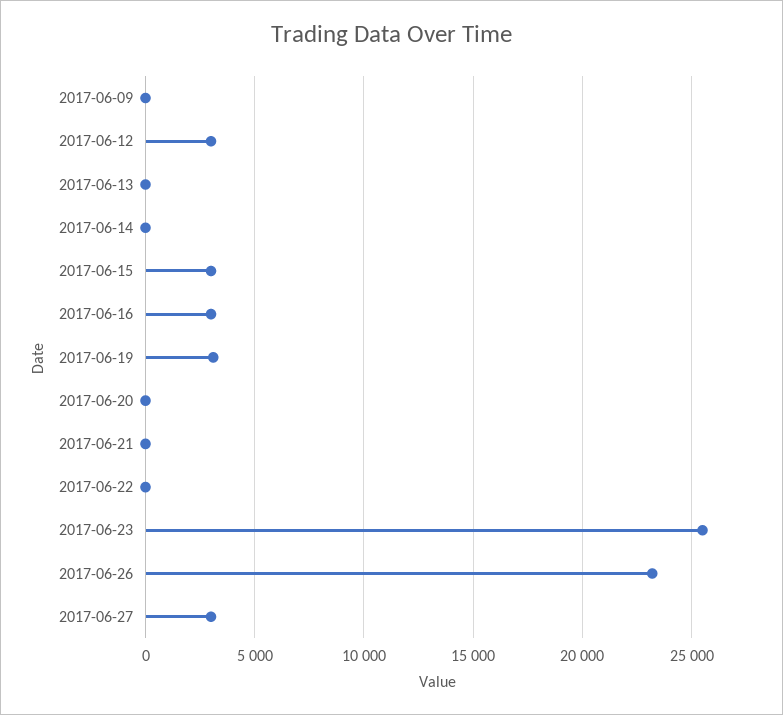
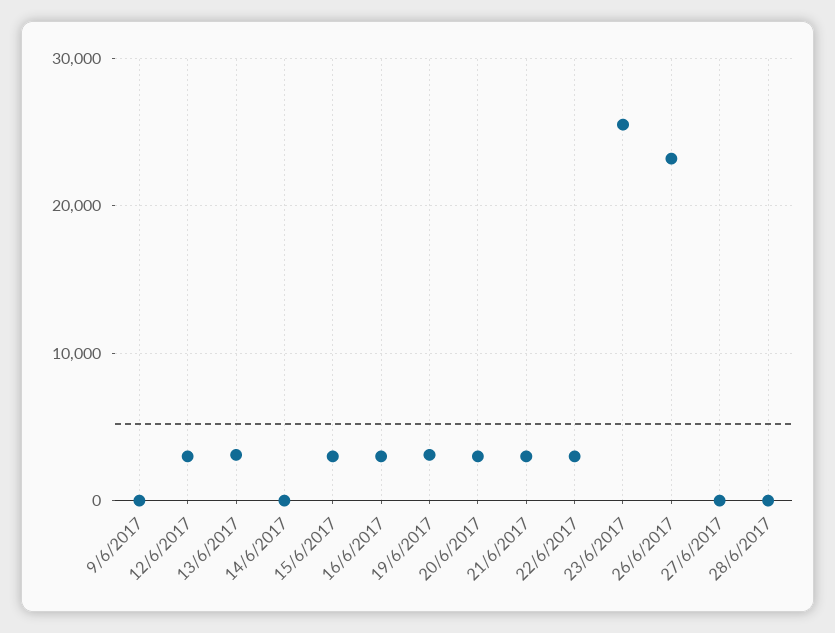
2017-06-13: 0 -> 3000
2017-06-20: 0 -> 3000
2017-06-21: 0 -> 3000
2017-06-22: 0 -> 3000
2017-06-27: 3000 -> 0
28/6/2017: none -> 0

